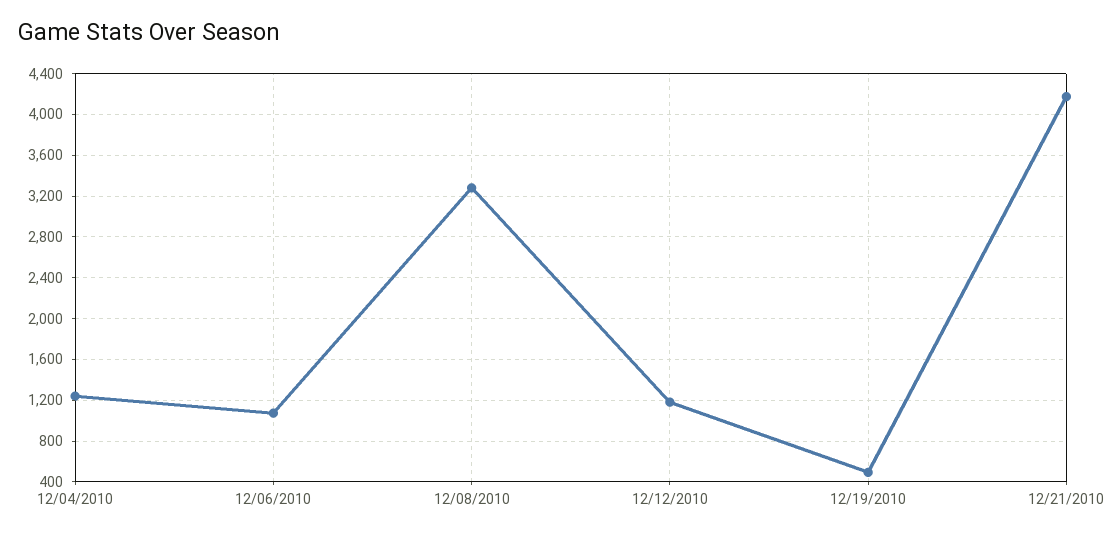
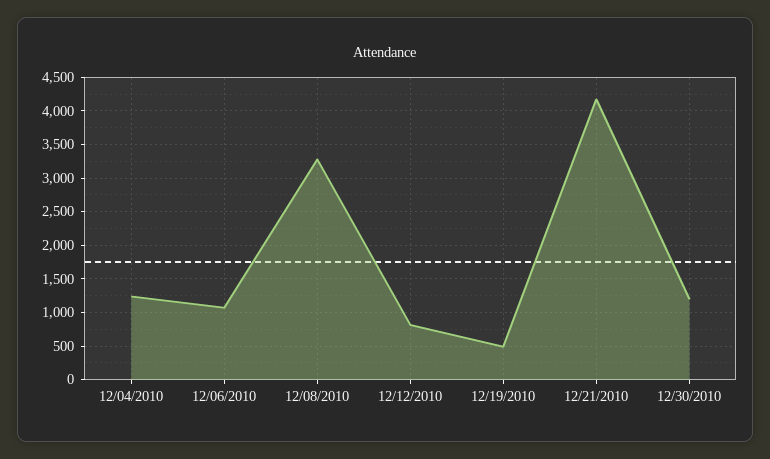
12/12/2010: 1200 -> 800
12/30/2010: none -> 1200

